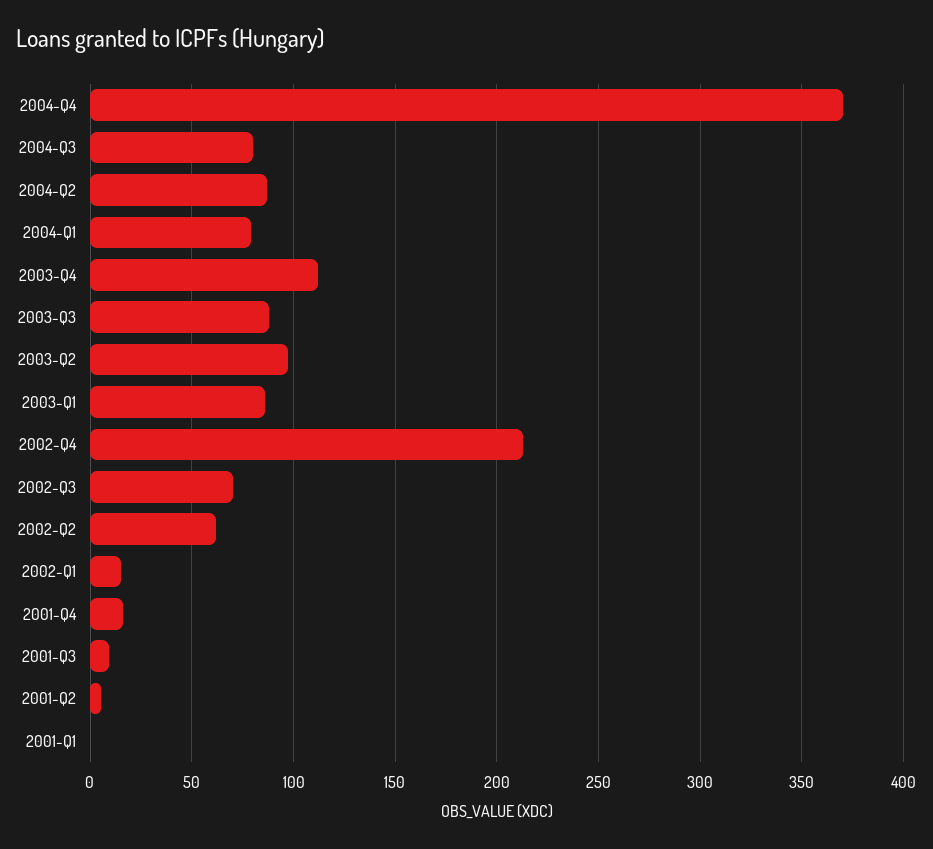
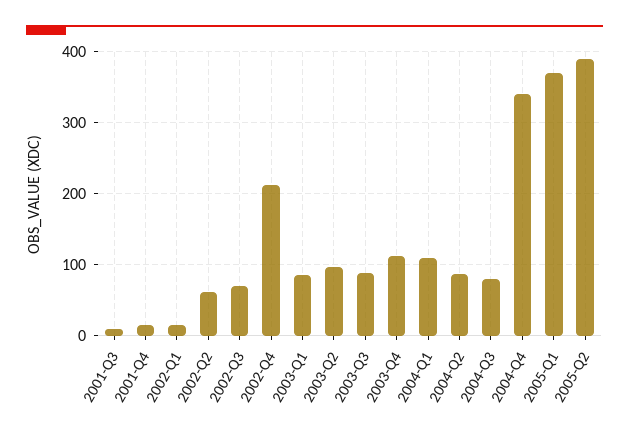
2004-Q4: 370 -> 340
2004-Q1: 80 -> 110
2001-Q2: 5 -> none
2001-Q1: 0 -> none
2005-Q1: none -> 370
2005-Q2: none -> 390

